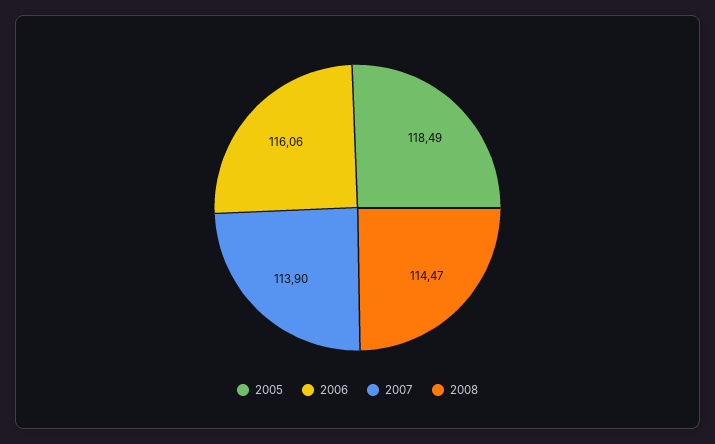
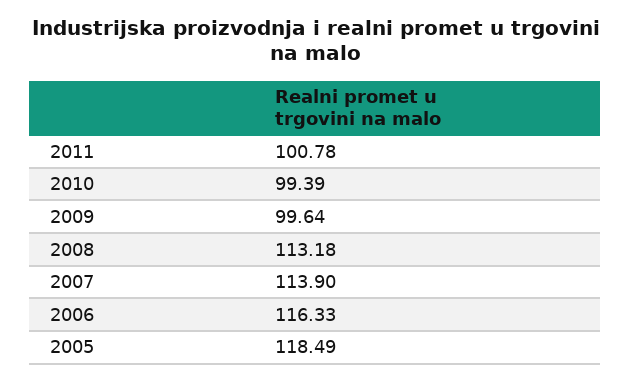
2006: 116.06 -> 116.33
2008: 114.47 -> 113.18
2011: none -> 100.78
2010: none -> 99.39
2009: none -> 99.64

